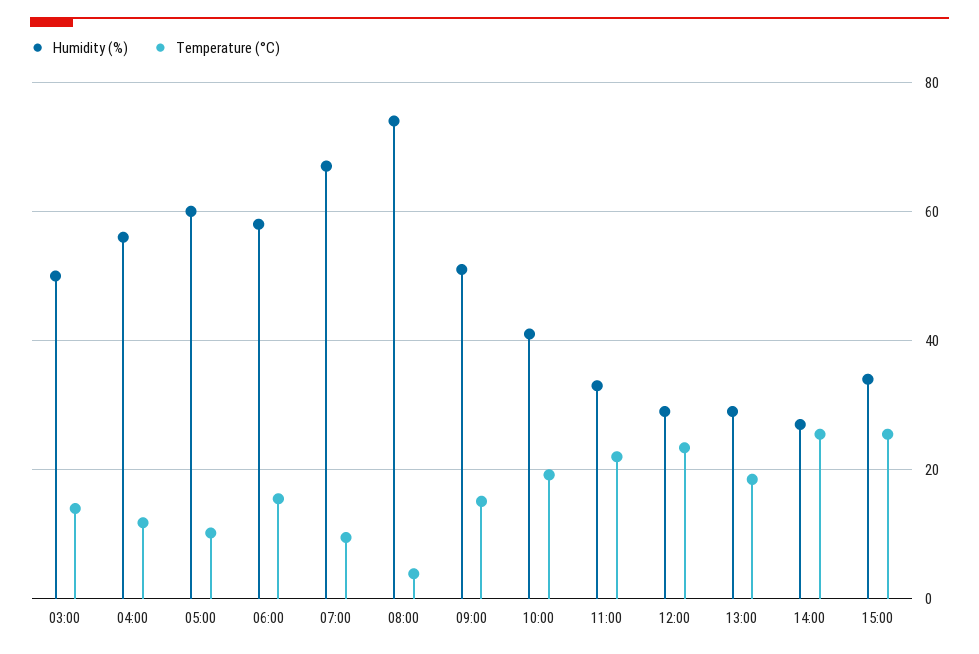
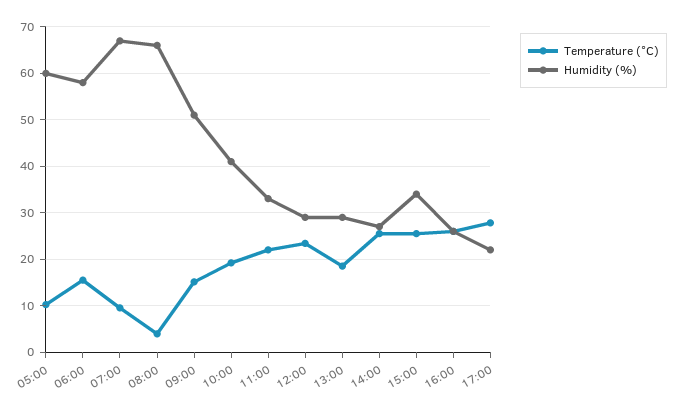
Humidity (%), 03:00: 50 -> none
Temperature (°C), 03:00: 14 -> none
Humidity (%), 04:00: 56 -> none
Temperature (°C), 04:00: 12 -> none
Humidity (%), 08:00: 74 -> 66
Temperature (°C), 16:00: none -> 26
Humidity (%), 16:00: none -> 26
Temperature (°C), 17:00: none -> 28
Humidity (%), 17:00: none -> 22

